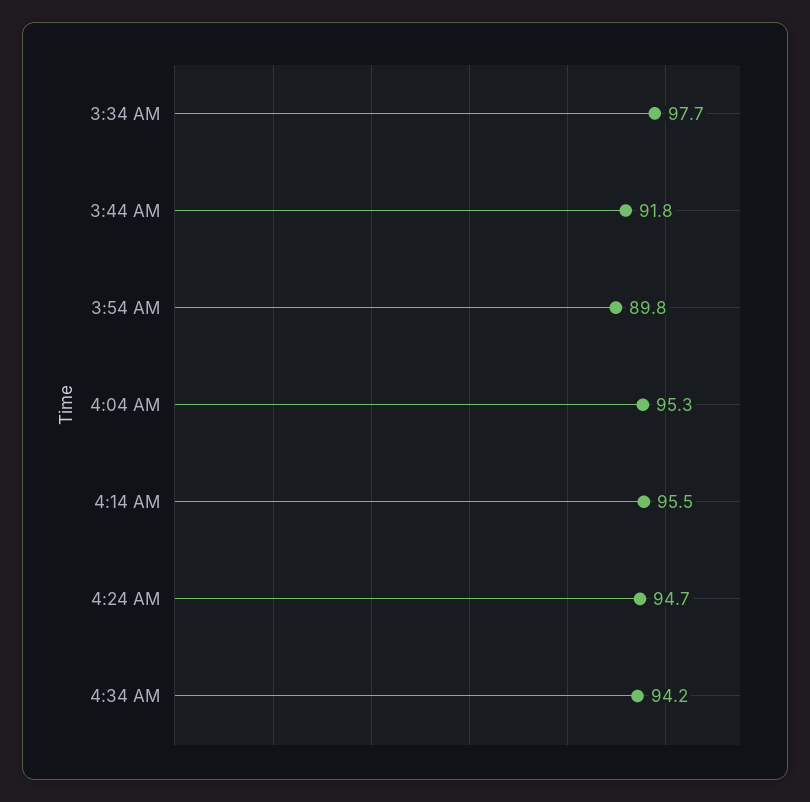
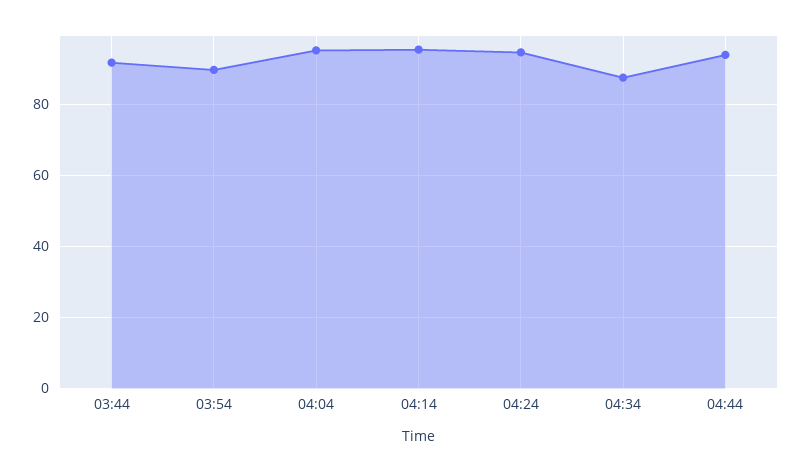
3:34 AM: 97.7 -> none
4:34 AM: 94.2 -> 88
04:44: none -> 94

